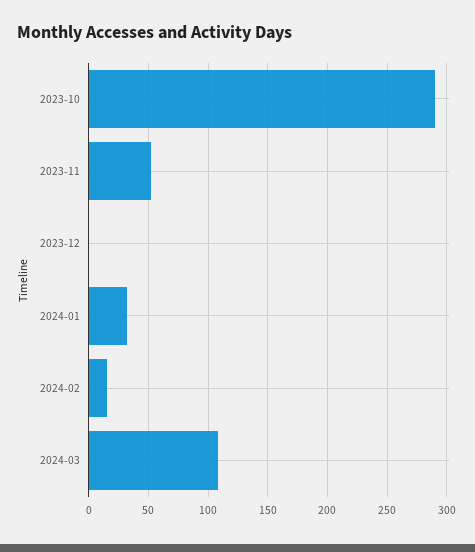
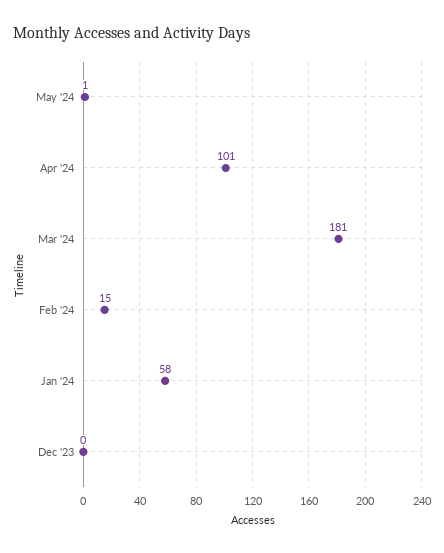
2023-10: 290 -> none
2023-11: 50 -> none
2024-01: 30 -> 58
2024-03: 110 -> 181
May '24: none -> 1
Apr '24: none -> 101

